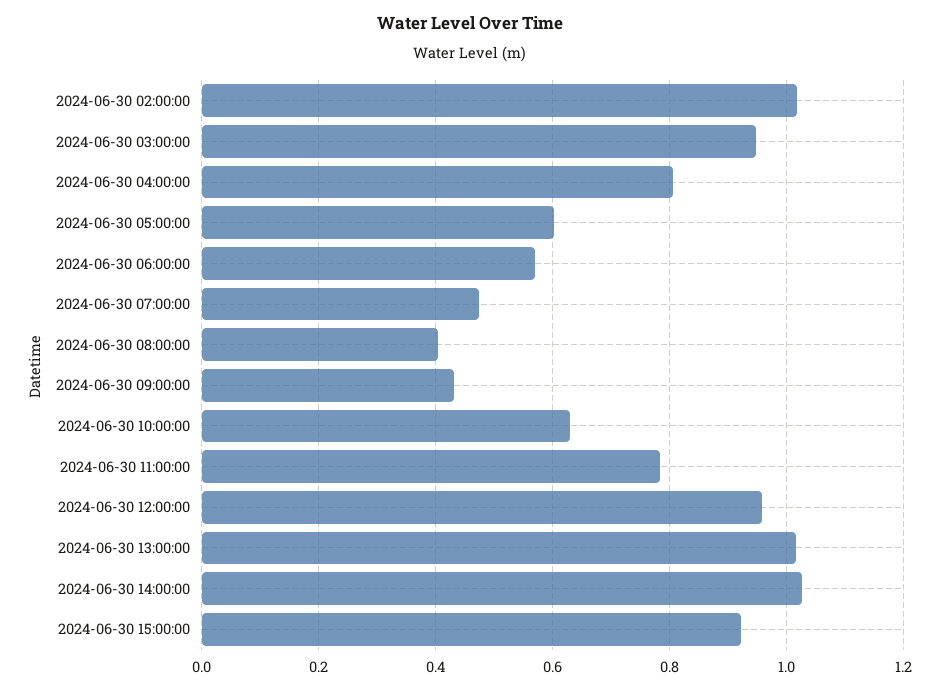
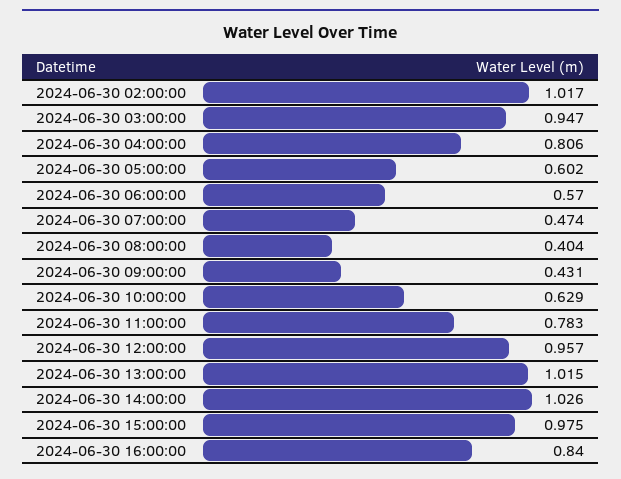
2024-06-30 15:00:00: 0.92 -> 0.975
2024-06-30 16:00:00: none -> 0.84

